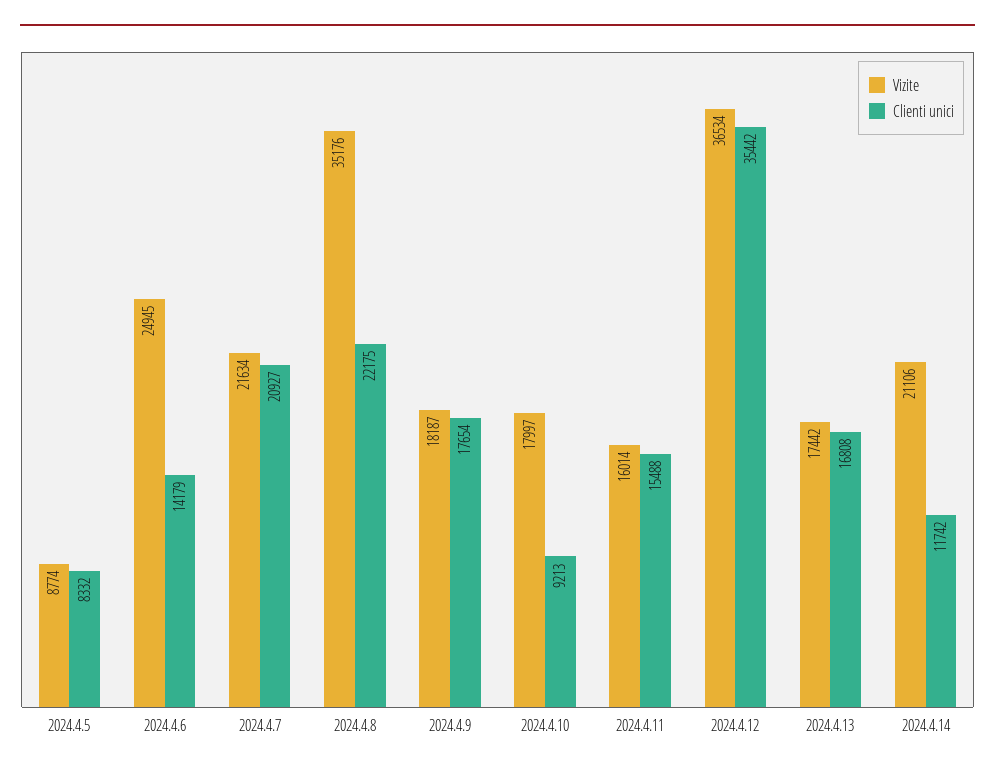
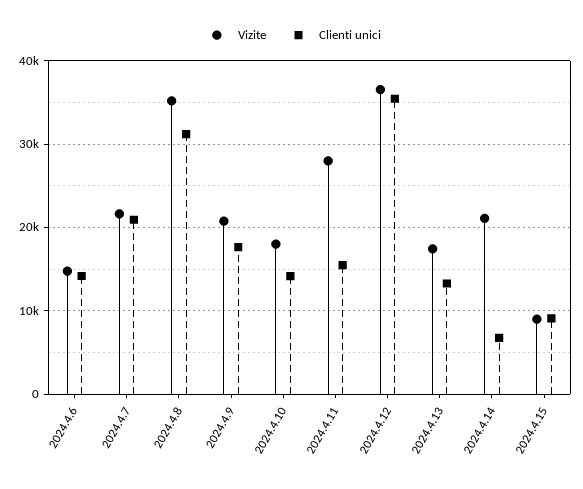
Vizite, 2024.4.5: 8774 -> none
Clienti unici, 2024.4.5: 8332 -> none
Vizite, 2024.4.6: 24945 -> 15000
Clienti unici, 2024.4.8: 22175 -> 31000
Vizite, 2024.4.9: 18187 -> 21000
Clienti unici, 2024.4.10: 9213 -> 14000
Vizite, 2024.4.11: 16014 -> 28000
Clienti unici, 2024.4.13: 16808 -> 13000
Clienti unici, 2024.4.14: 11742 -> 7000
Vizite, 2024.4.15: none -> 9000
Clienti unici, 2024.4.15: none -> 9000

